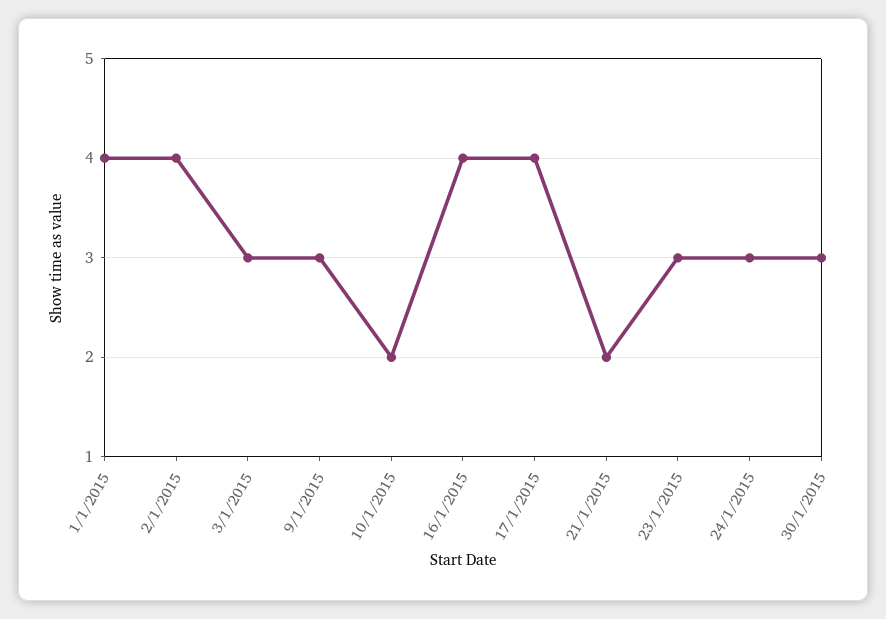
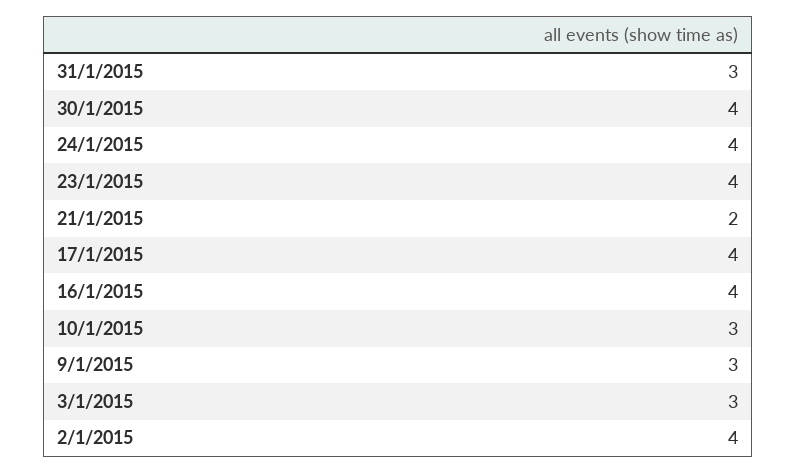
1/1/2015: 4 -> none
10/1/2015: 2 -> 3
23/1/2015: 3 -> 4
24/1/2015: 3 -> 4
30/1/2015: 3 -> 4
31/1/2015: none -> 3

